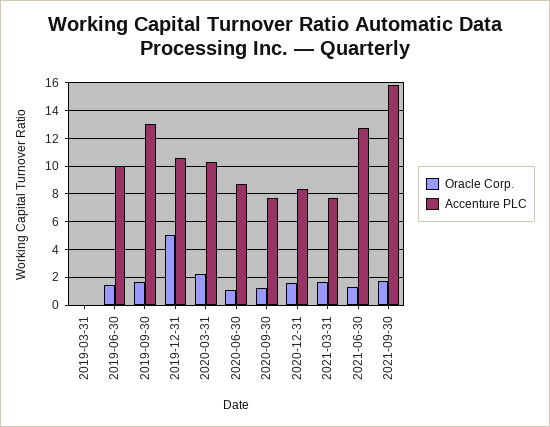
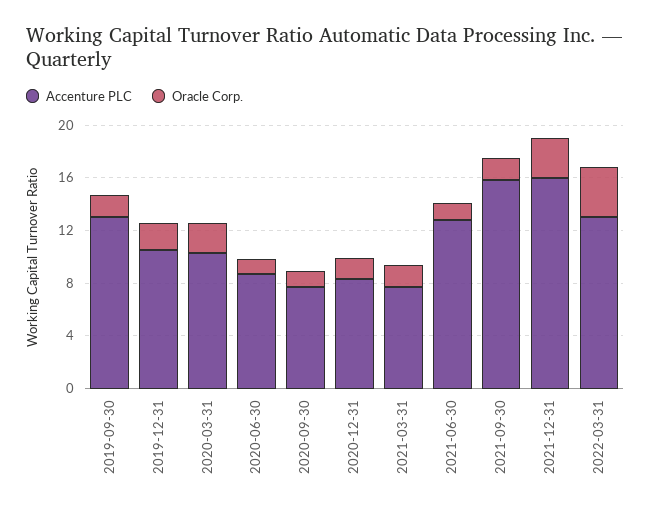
Oracle Corp., 2019-03-31: 0 -> none
Accenture PLC, 2019-03-31: 0 -> none
Oracle Corp., 2019-06-30: 1.5 -> none
Accenture PLC, 2019-06-30: 10 -> none
Oracle Corp., 2019-12-31: 5 -> 2
Accenture PLC, 2021-12-31: none -> 16
Oracle Corp., 2021-12-31: none -> 3
Accenture PLC, 2022-03-31: none -> 13
Oracle Corp., 2022-03-31: none -> 4

